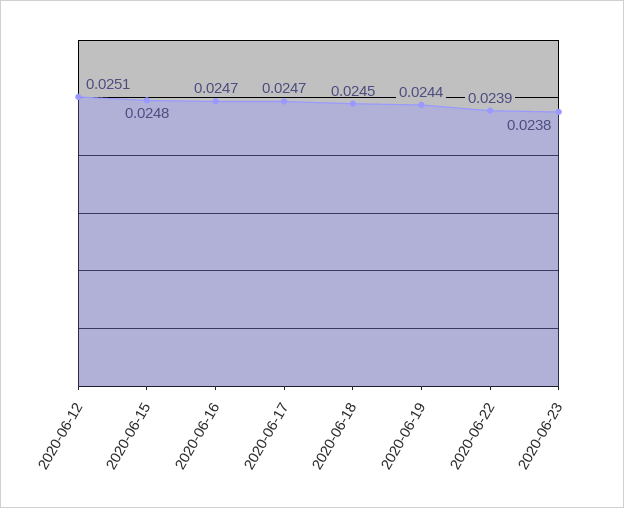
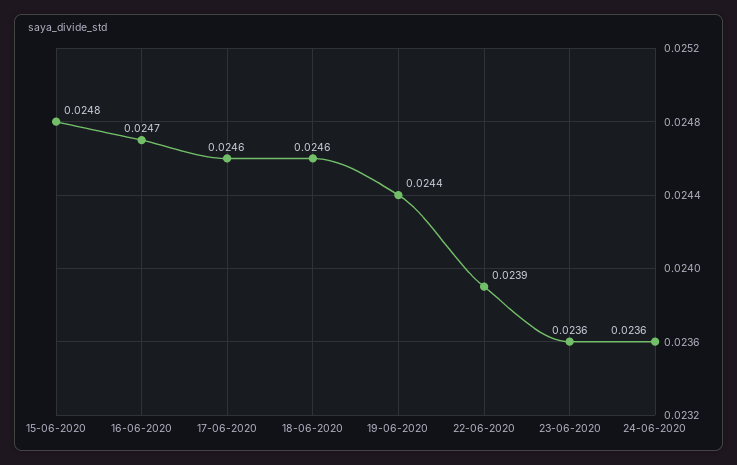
2020-06-12: 0.0251 -> none
2020-06-17: 0.0247 -> 0.0246
2020-06-18: 0.0245 -> 0.0246
2020-06-23: 0.0238 -> 0.0236
24-06-2020: none -> 0.0236

